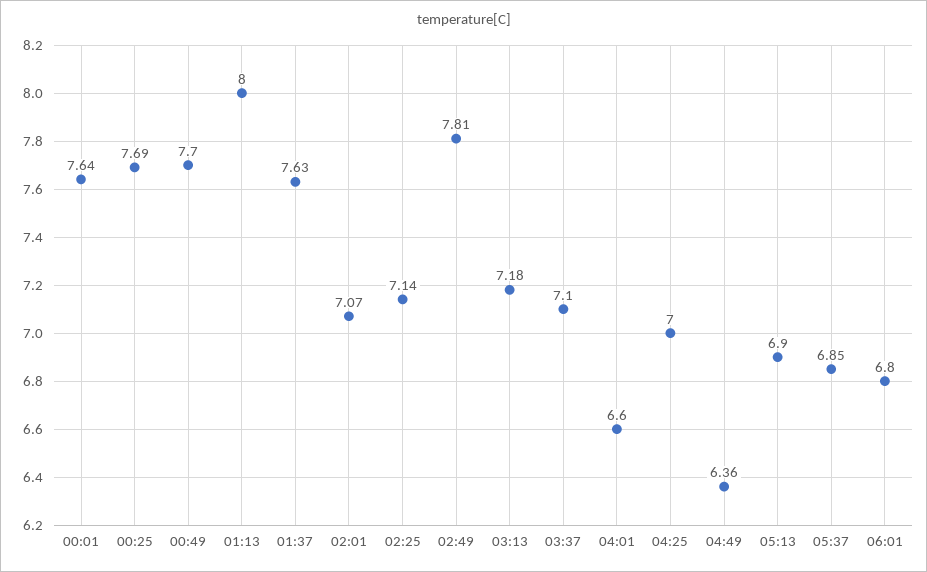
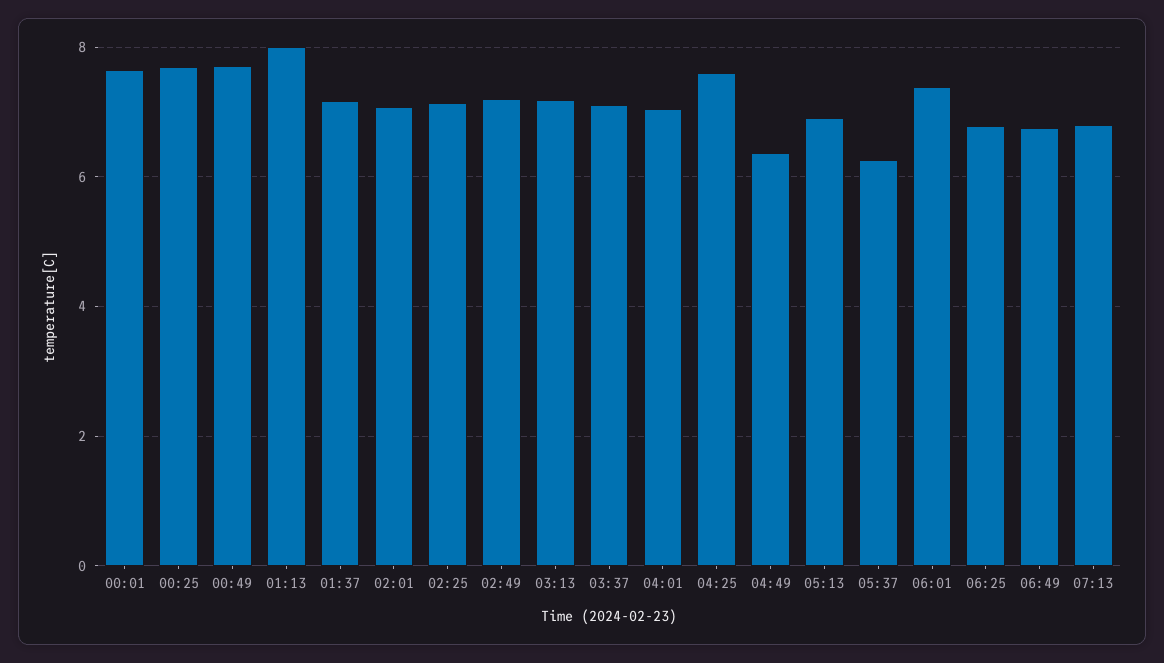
01:37: 7.63 -> 7.2
02:49: 7.81 -> 7.2
04:01: 6.6 -> 7
04:25: 7 -> 7.6
05:37: 6.85 -> 6.2
06:01: 6.8 -> 7.4
06:25: none -> 6.8
06:49: none -> 6.8
07:13: none -> 6.8

